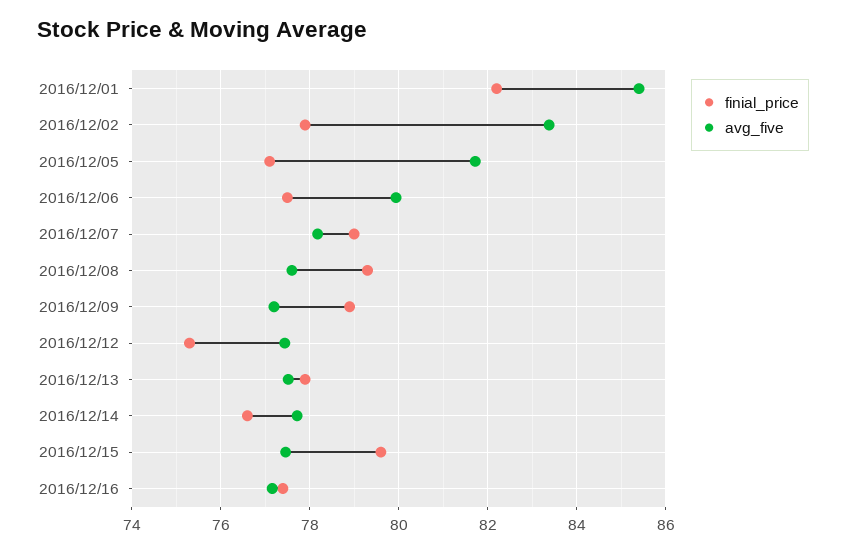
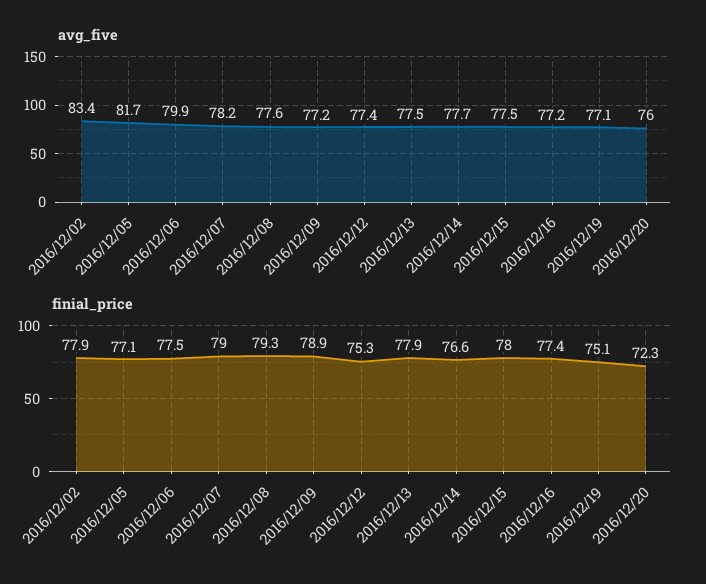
finial_price, 2016/12/01: 82.2 -> none
avg_five, 2016/12/01: 85.4 -> none
finial_price, 2016/12/15: 79.6 -> 78
avg_five, 2016/12/19: none -> 77.1
avg_five, 2016/12/20: none -> 76
finial_price, 2016/12/19: none -> 75.1
finial_price, 2016/12/20: none -> 72.3

